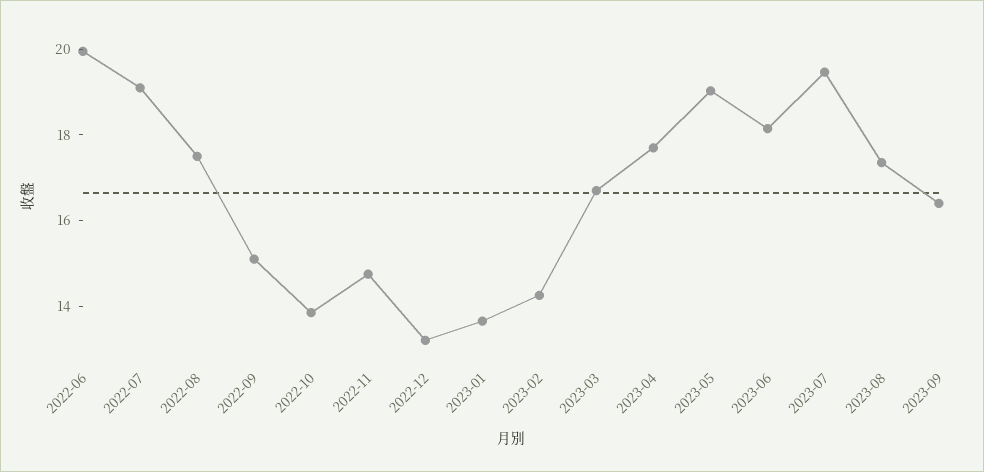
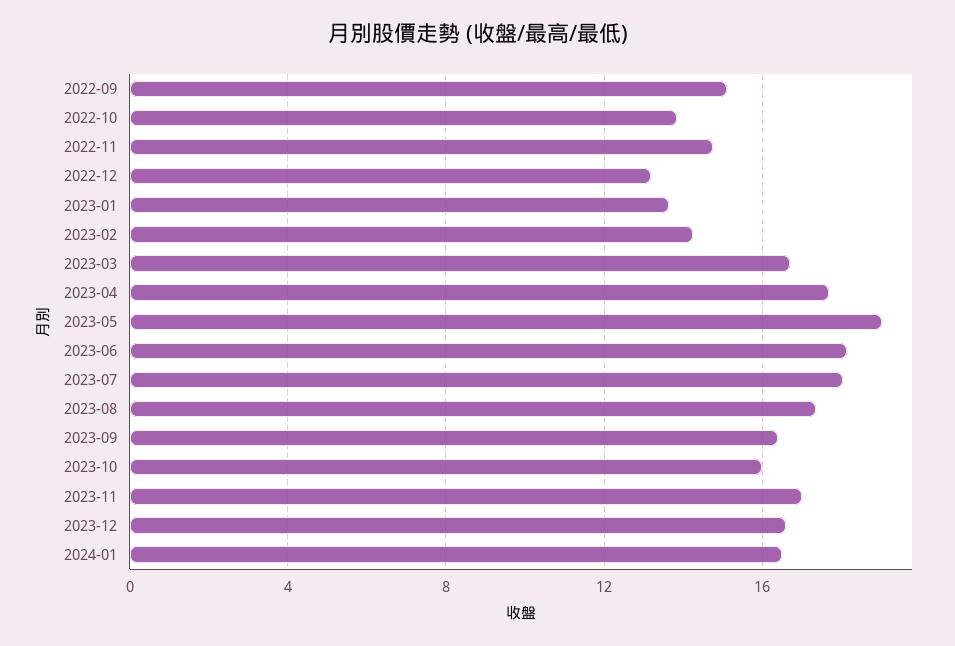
2022-06: 20 -> none
2022-07: 19 -> none
2022-08: 17.5 -> none
2023-07: 19.5 -> 18
2023-10: none -> 16
2023-11: none -> 17
2023-12: none -> 16.5
2024-01: none -> 16.5

